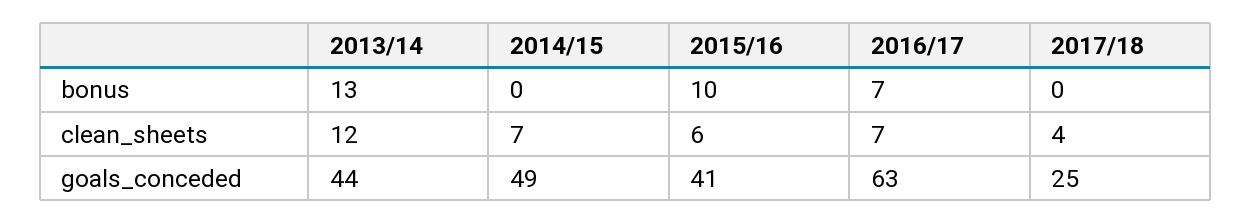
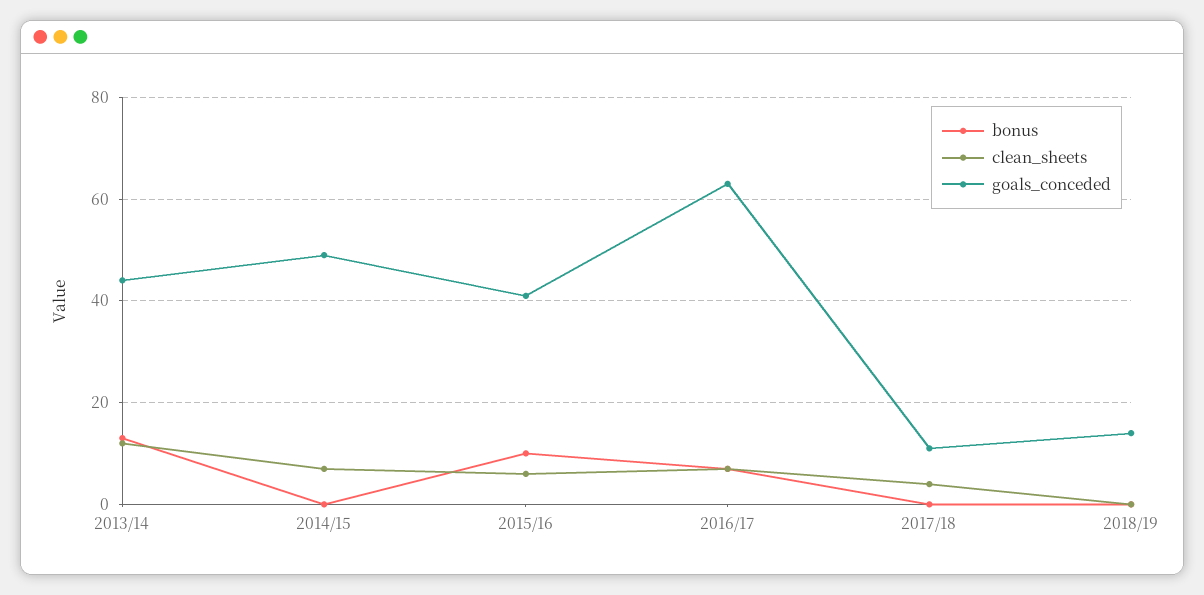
goals_conceded, 2017/18: 25 -> 10
bonus, 2018/19: none -> 0
clean_sheets, 2018/19: none -> 0
goals_conceded, 2018/19: none -> 15

